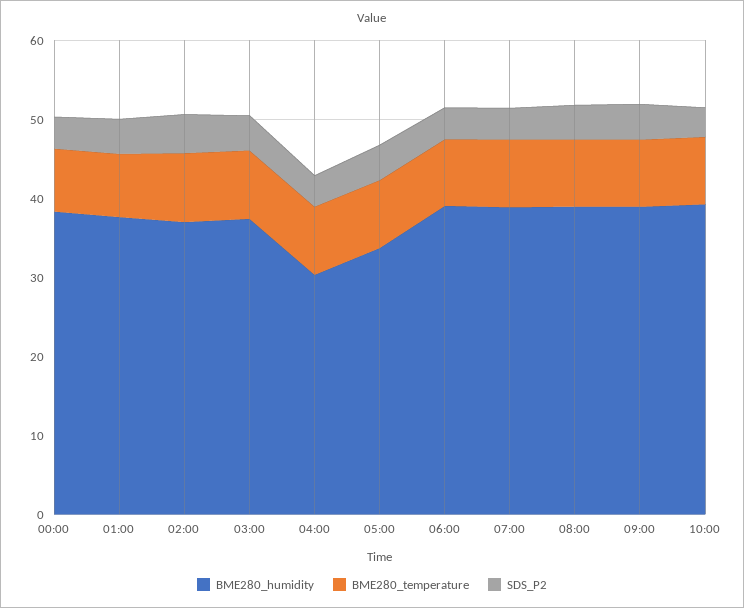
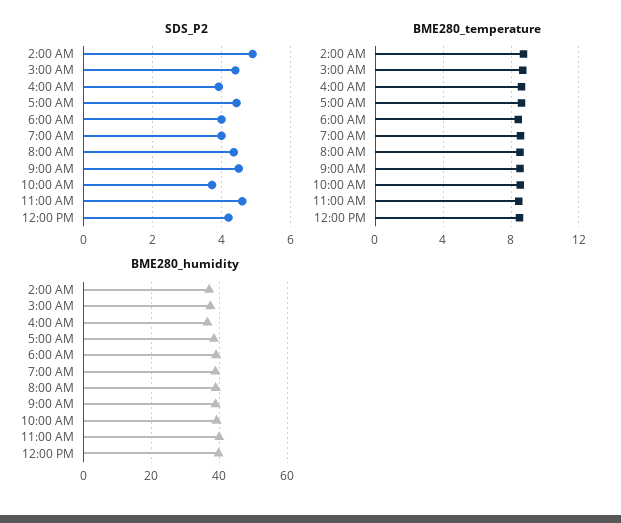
BME280_humidity, 00:00: 38 -> none
BME280_temperature, 00:00: 8 -> none
SDS_P2, 00:00: 4 -> none
BME280_humidity, 01:00: 38 -> none
BME280_temperature, 01:00: 8 -> none
SDS_P2, 01:00: 4 -> none
BME280_humidity, 04:00: 30 -> 36
BME280_humidity, 05:00: 34 -> 38
SDS_P2, 11:00 AM: none -> 4.6
SDS_P2, 12:00 PM: none -> 4.2
BME280_temperature, 11:00 AM: none -> 8.5
BME280_temperature, 12:00 PM: none -> 8.5
BME280_humidity, 11:00 AM: none -> 40
BME280_humidity, 12:00 PM: none -> 40

